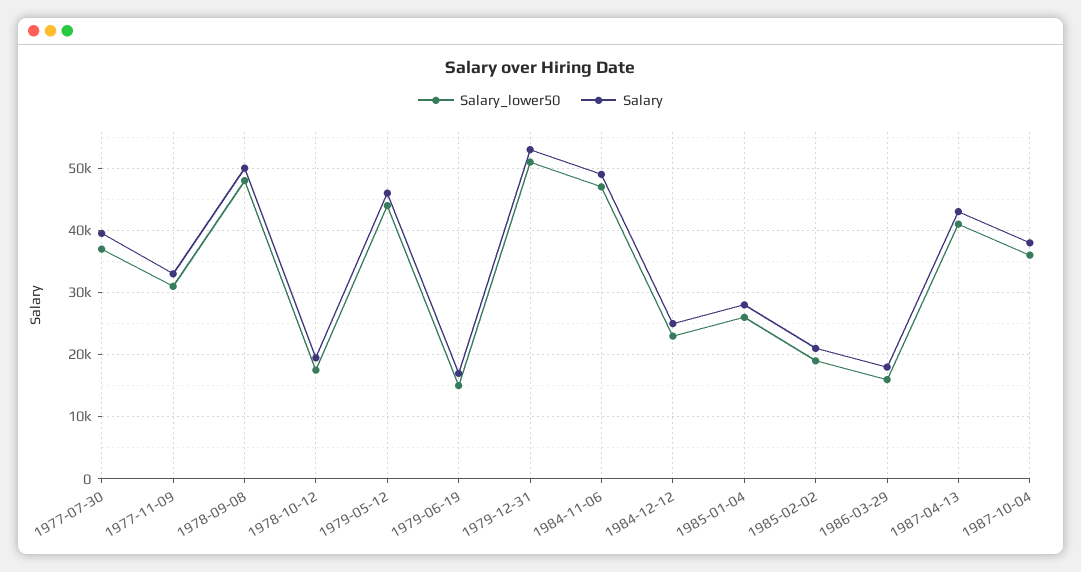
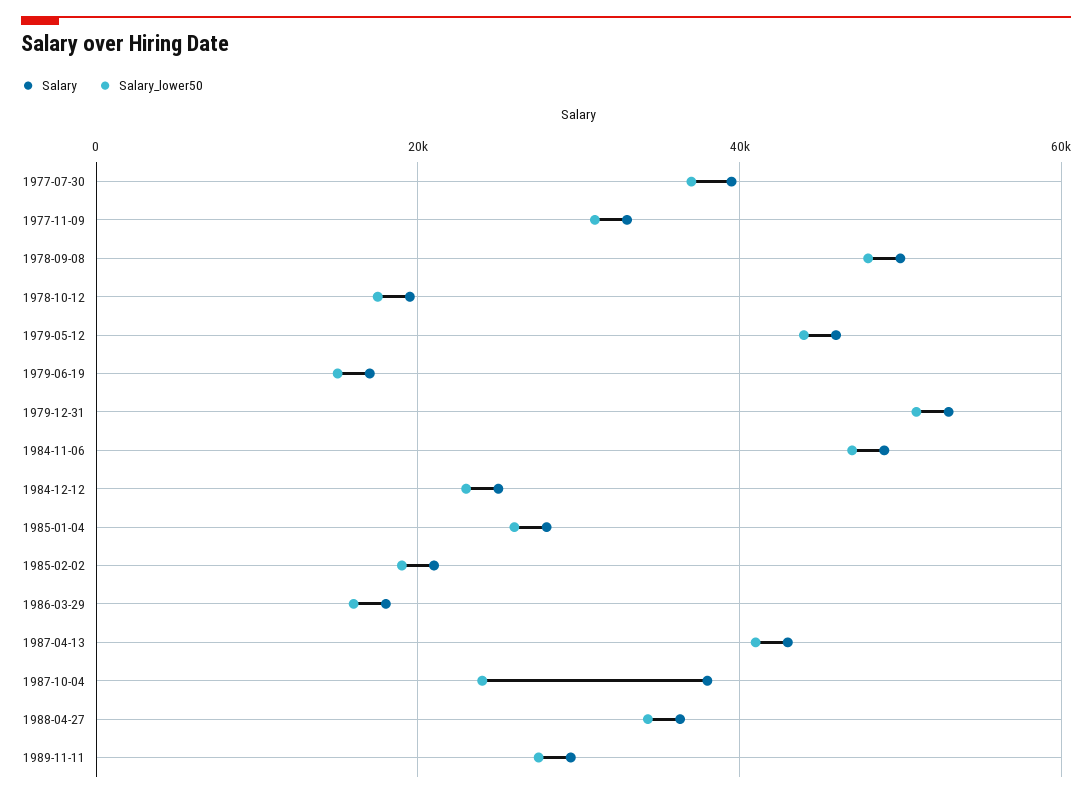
Salary_lower50, 1987-10-04: 36000 -> 24000
Salary, 1988-04-27: none -> 36000
Salary_lower50, 1988-04-27: none -> 34000
Salary, 1989-11-11: none -> 30000
Salary_lower50, 1989-11-11: none -> 28000

